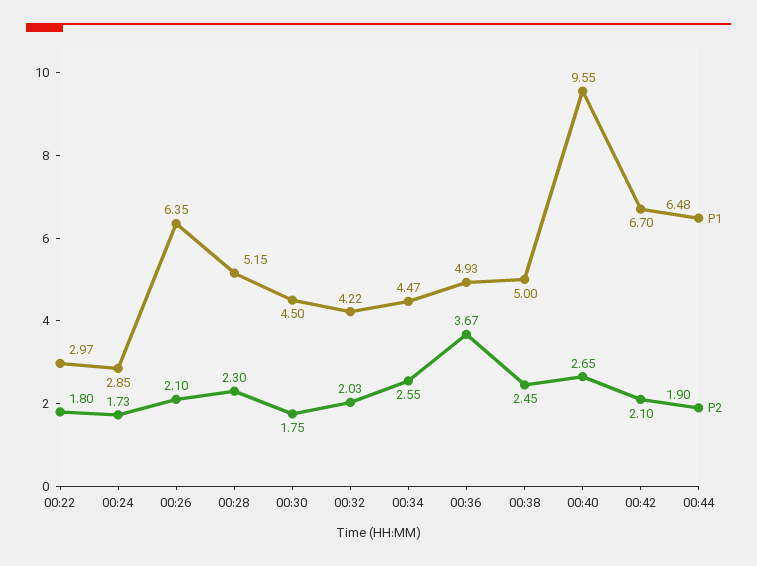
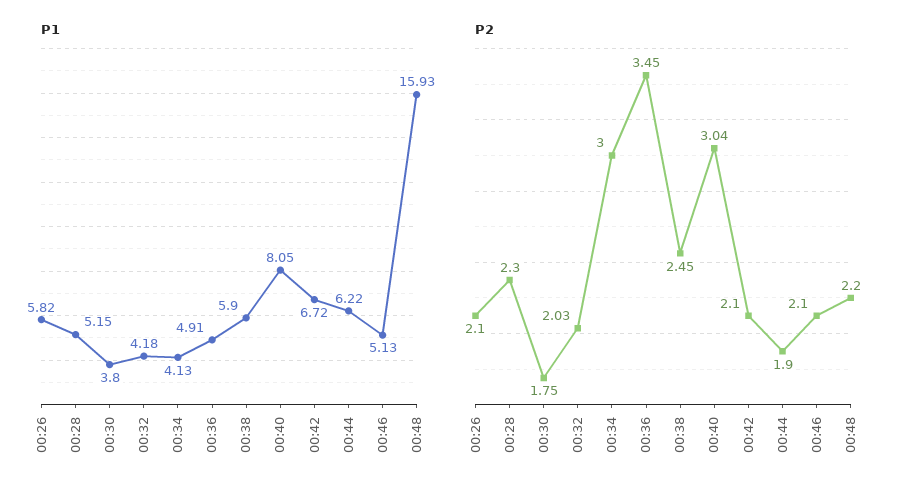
P1, 00:22: 2.97 -> none
P2, 00:22: 1.8 -> none
P1, 00:24: 2.85 -> none
P2, 00:24: 1.73 -> none
P1, 00:26: 6.35 -> 5.82
P1, 00:30: 4.5 -> 3.8
P1, 00:32: 4.22 -> 4.18
P1, 00:34: 4.47 -> 4.13
P2, 00:34: 2.55 -> 3
P1, 00:36: 4.93 -> 4.91
P2, 00:36: 3.67 -> 3.45
P1, 00:38: 5 -> 5.9
P1, 00:40: 9.55 -> 8.05
P2, 00:40: 2.65 -> 3.04
P1, 00:42: 6.7 -> 6.72
P1, 00:44: 6.48 -> 6.22
P1, 00:46: none -> 5.13
P1, 00:48: none -> 15.93
P2, 00:46: none -> 2.1
P2, 00:48: none -> 2.2

